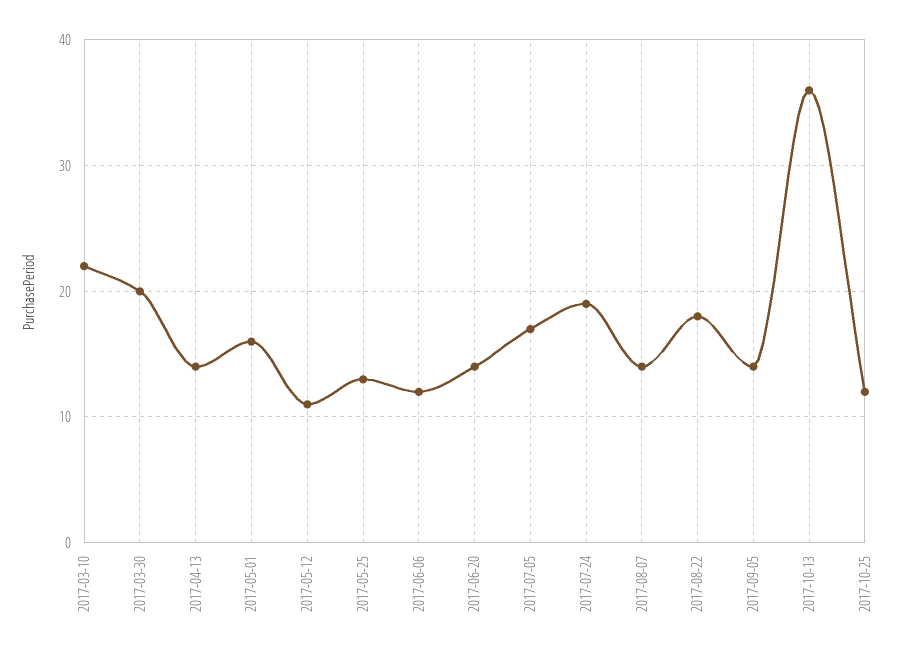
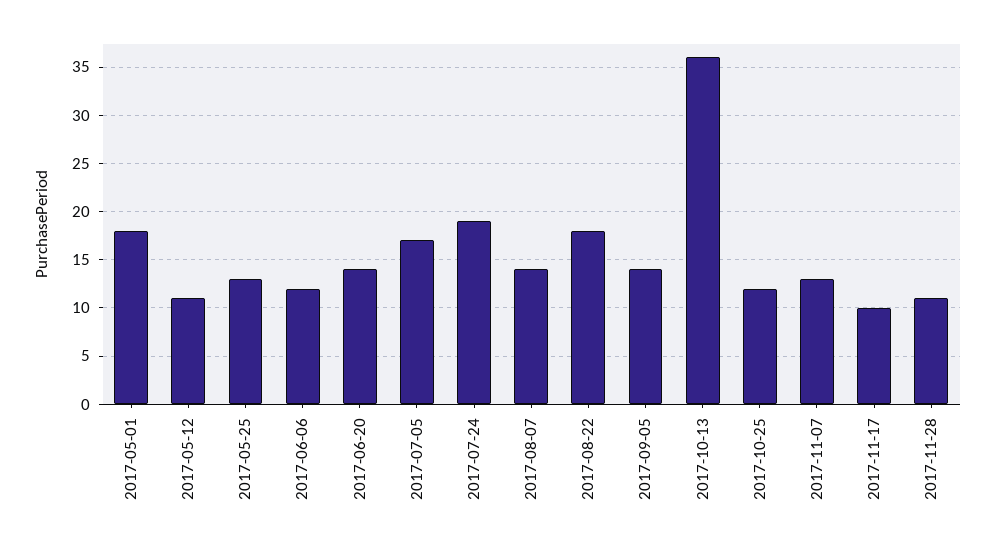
2017-03-10: 22 -> none
2017-03-30: 20 -> none
2017-04-13: 14 -> none
2017-05-01: 16 -> 18
2017-11-07: none -> 13
2017-11-17: none -> 10
2017-11-28: none -> 11

